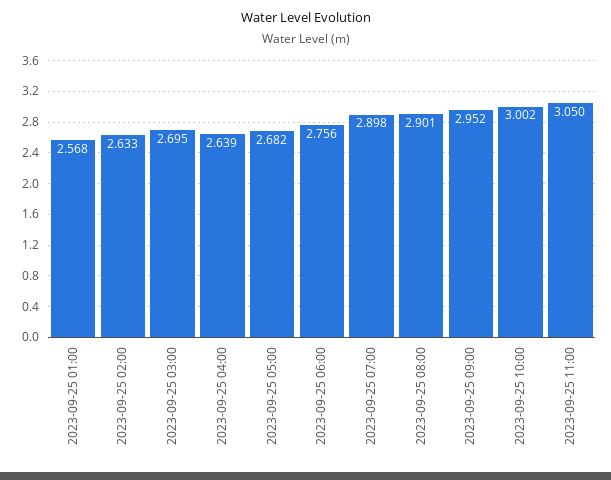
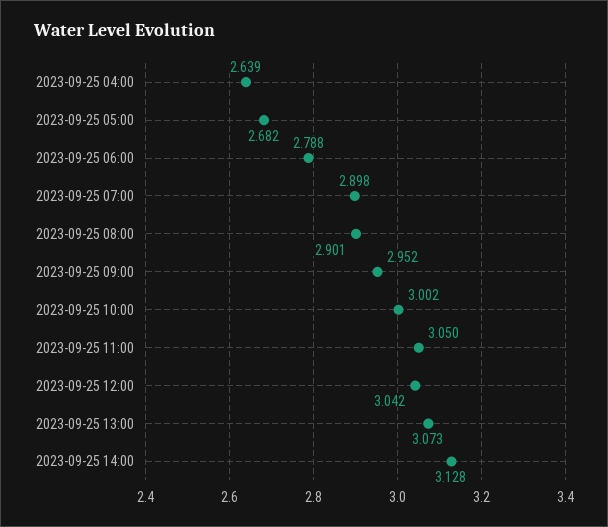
2023-09-25 01:00: 2.568 -> none
2023-09-25 02:00: 2.633 -> none
2023-09-25 03:00: 2.695 -> none
2023-09-25 06:00: 2.756 -> 2.788
2023-09-25 12:00: none -> 3.042
2023-09-25 13:00: none -> 3.073
2023-09-25 14:00: none -> 3.128

